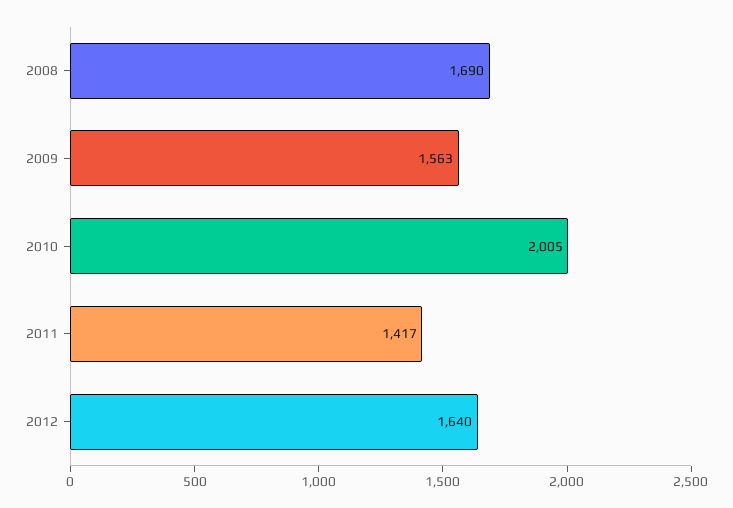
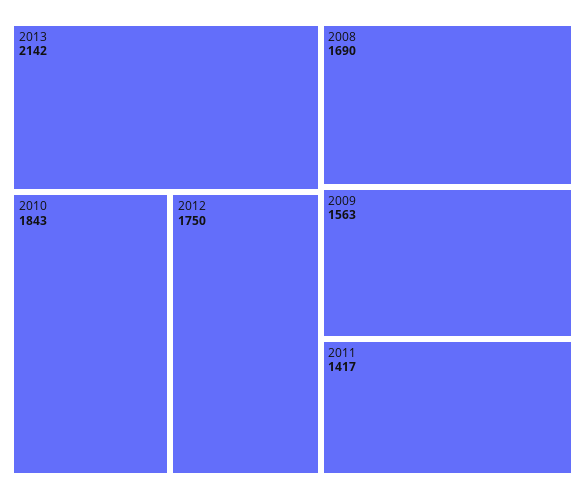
2010: 2005 -> 1843
2012: 1640 -> 1750
2013: none -> 2142

